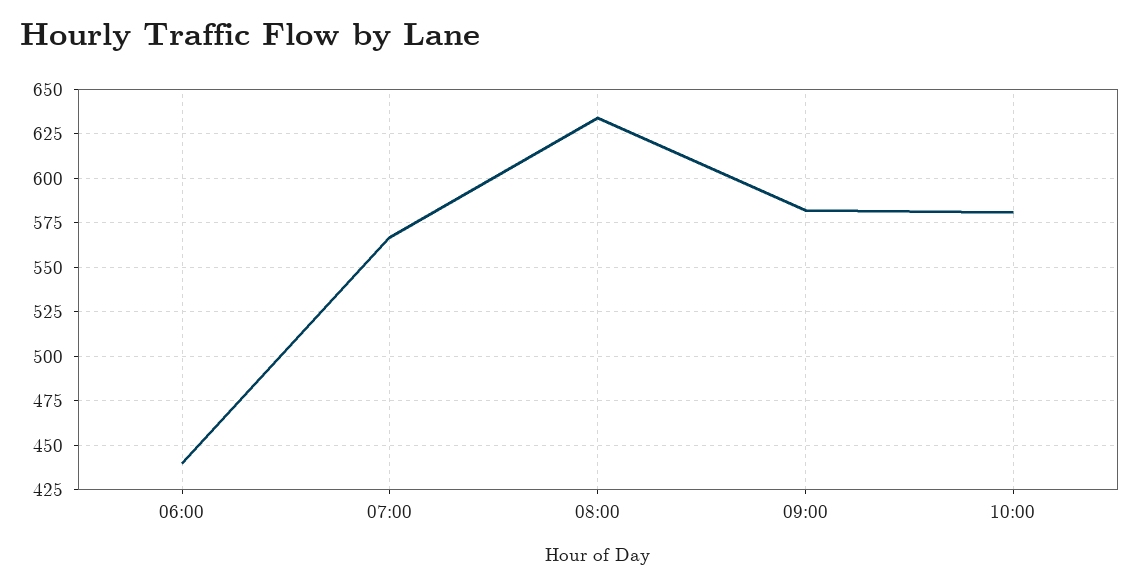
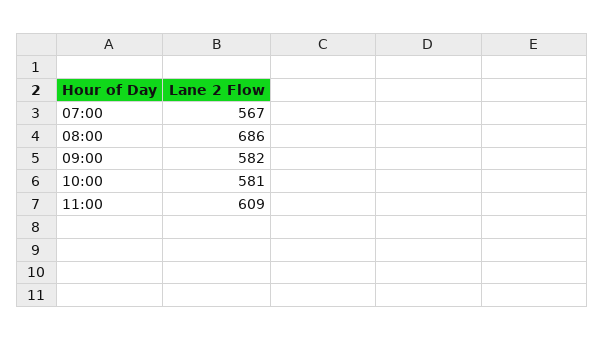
06:00: 440 -> none
08:00: 635 -> 686
11:00: none -> 609

